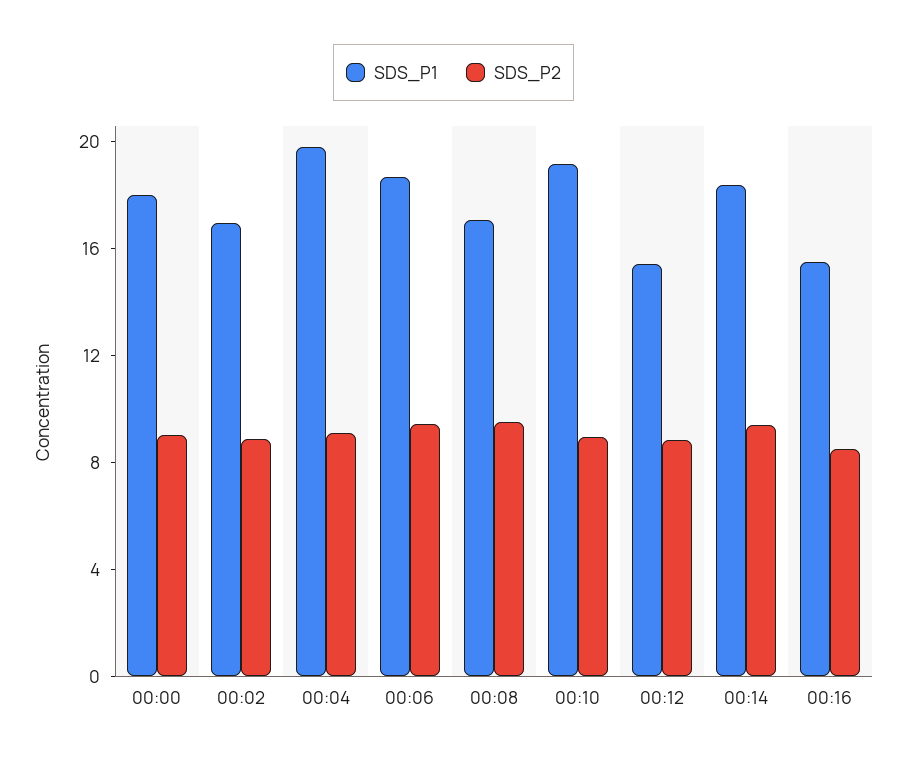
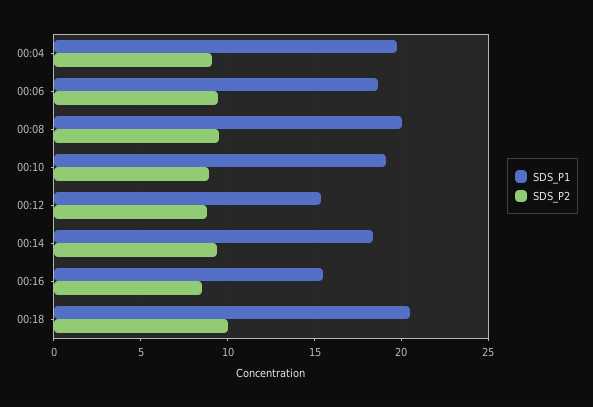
SDS_P1, 00:00: 18 -> none
SDS_P2, 00:00: 9 -> none
SDS_P1, 00:02: 17 -> none
SDS_P2, 00:02: 9 -> none
SDS_P1, 00:08: 17 -> 20
SDS_P1, 00:18: none -> 20.5
SDS_P2, 00:18: none -> 10

